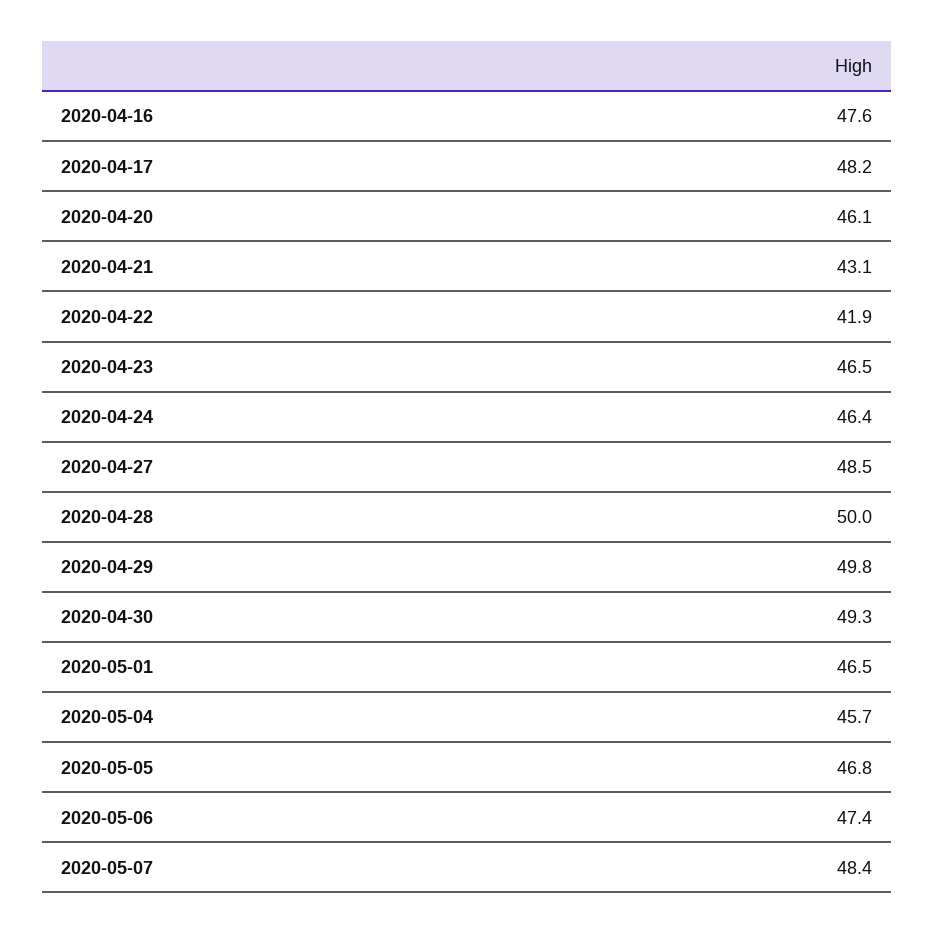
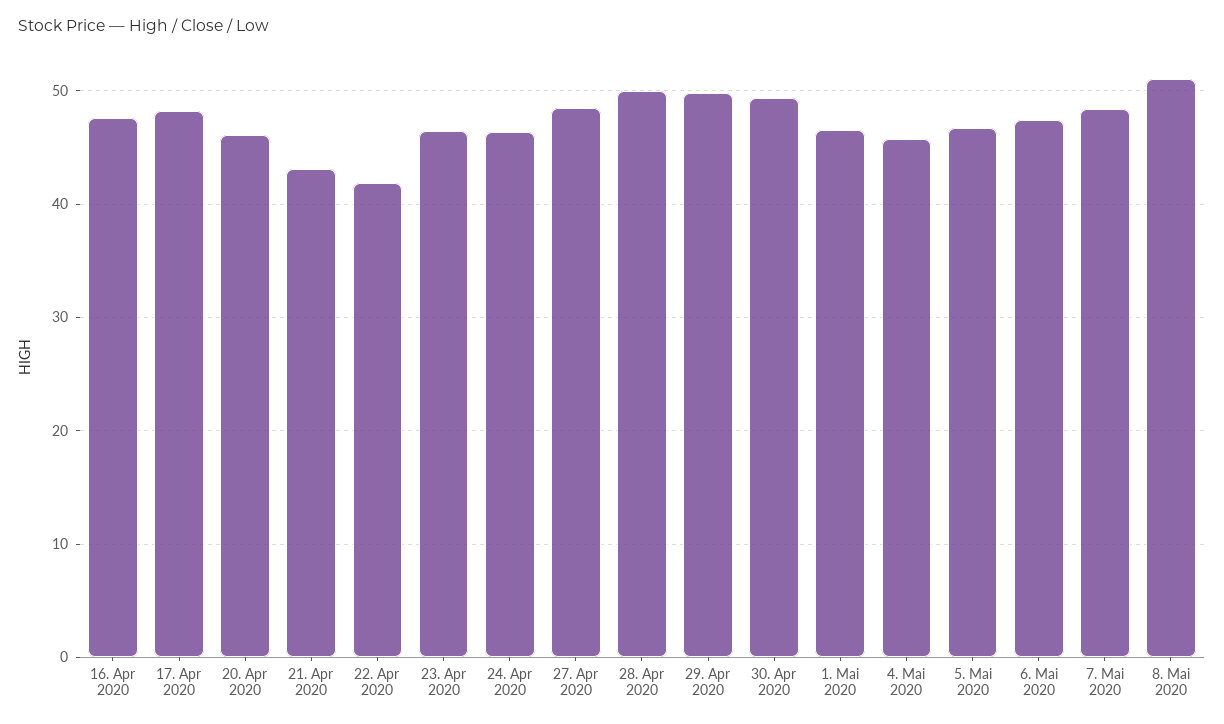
8. Mai 2020: none -> 51

